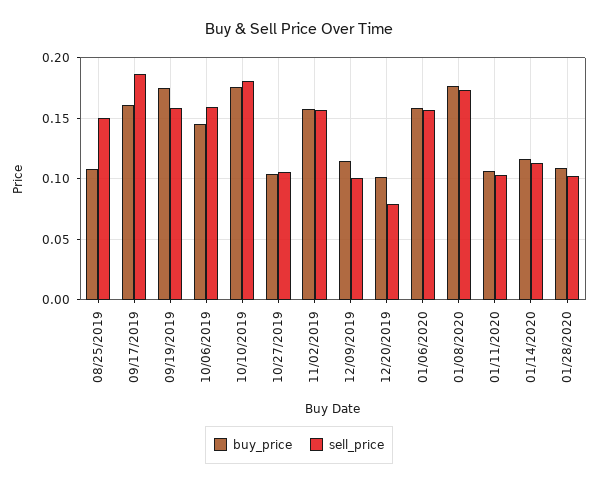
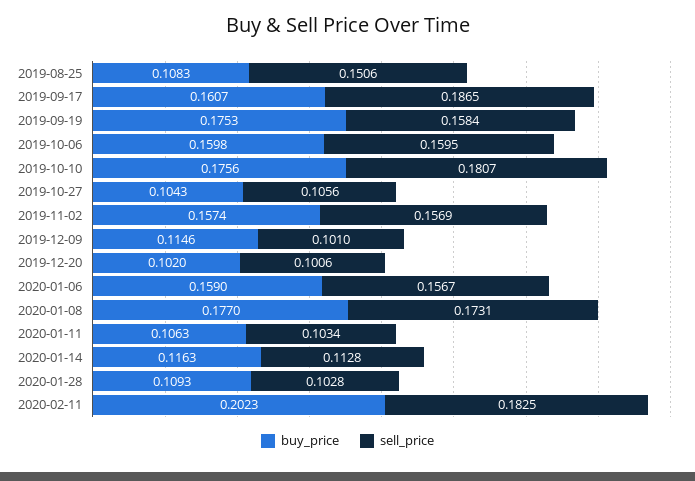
buy_price, 10/06/2019: 0.145 -> 0.1598
sell_price, 12/20/2019: 0.08 -> 0.1006
buy_price, 2020-02-11: none -> 0.2023
sell_price, 2020-02-11: none -> 0.1825

